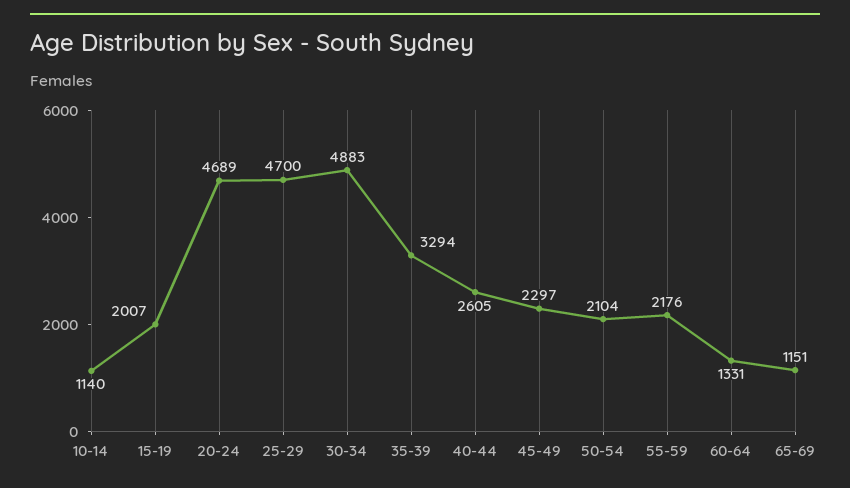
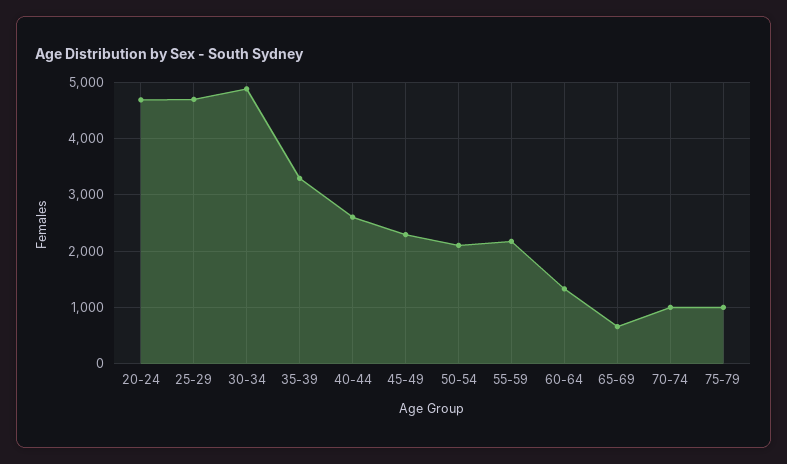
10-14: 1140 -> none
15-19: 2007 -> none
65-69: 1151 -> 600
70-74: none -> 1000
75-79: none -> 1000

